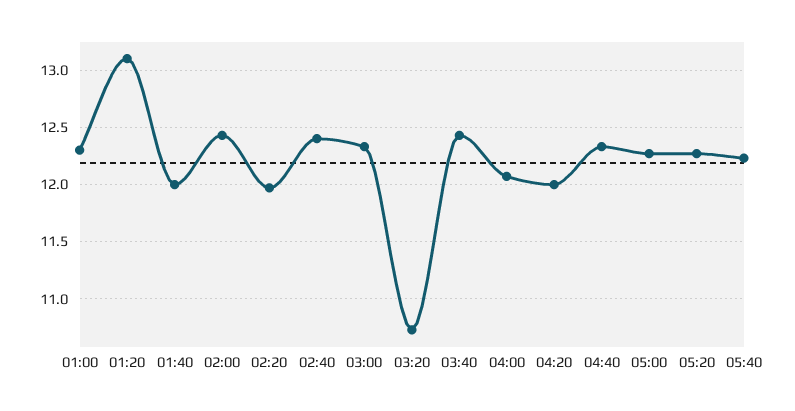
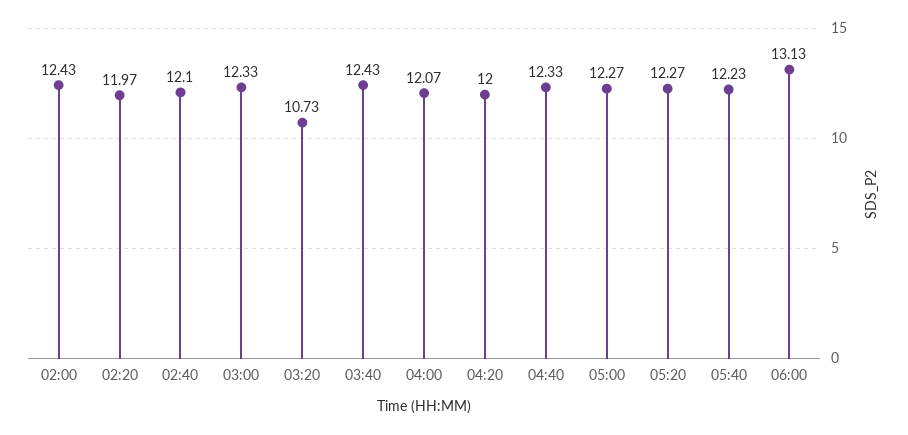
01:00: 12.3 -> none
01:20: 13.1 -> none
01:40: 12 -> none
02:40: 12.4 -> 12.1
06:00: none -> 13.13

